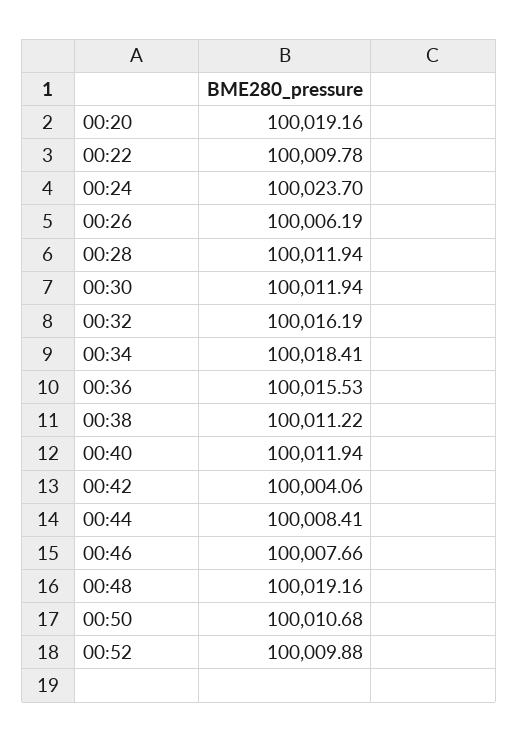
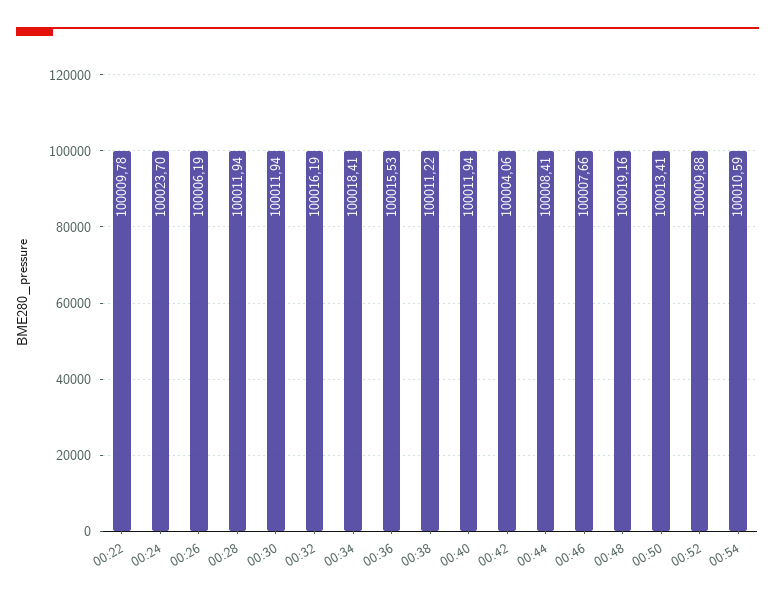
00:20: 100019.16 -> none
00:50: 100010.68 -> 100013.41
00:54: none -> 100010.59

